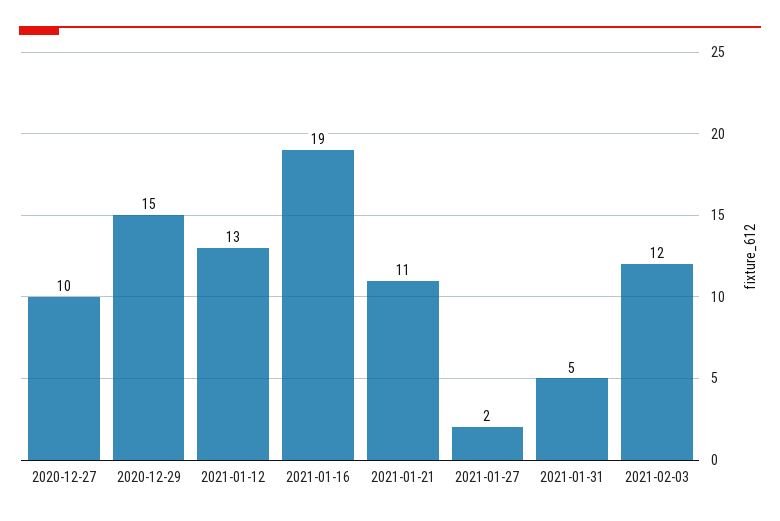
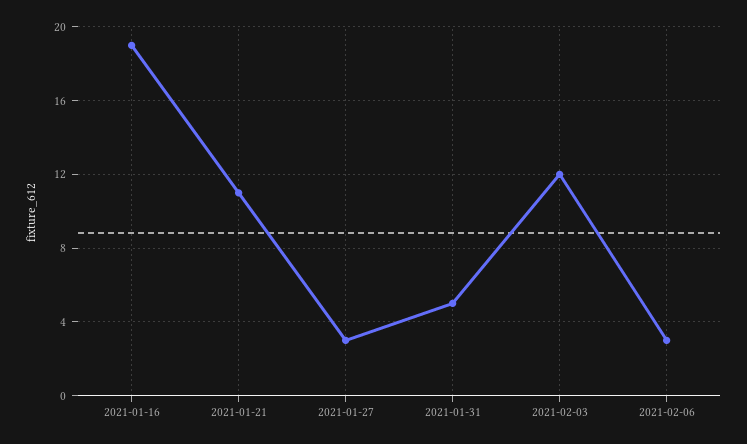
2020-12-27: 10 -> none
2020-12-29: 15 -> none
2021-01-12: 13 -> none
2021-01-27: 2 -> 3
2021-02-06: none -> 3

